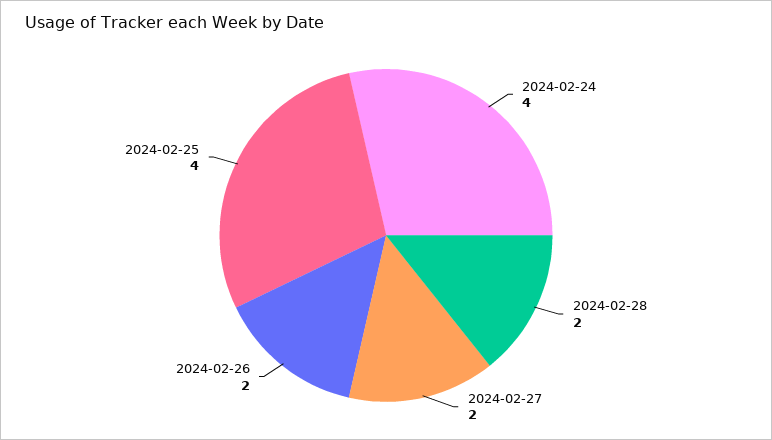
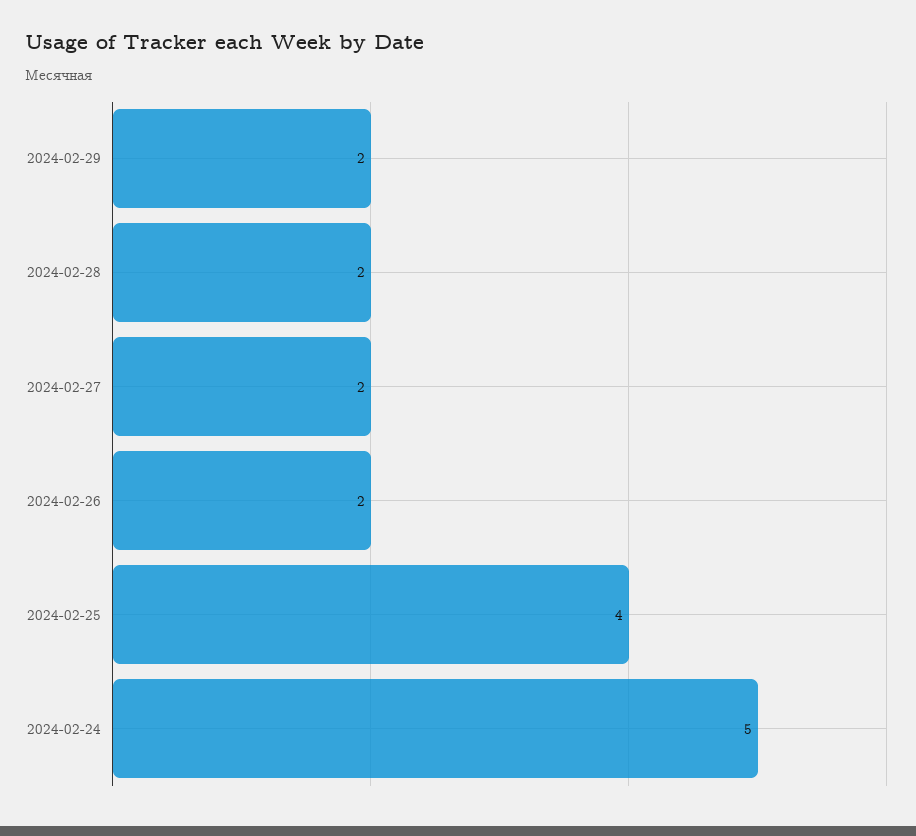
2024-02-24: 4 -> 5
2024-02-29: none -> 2

